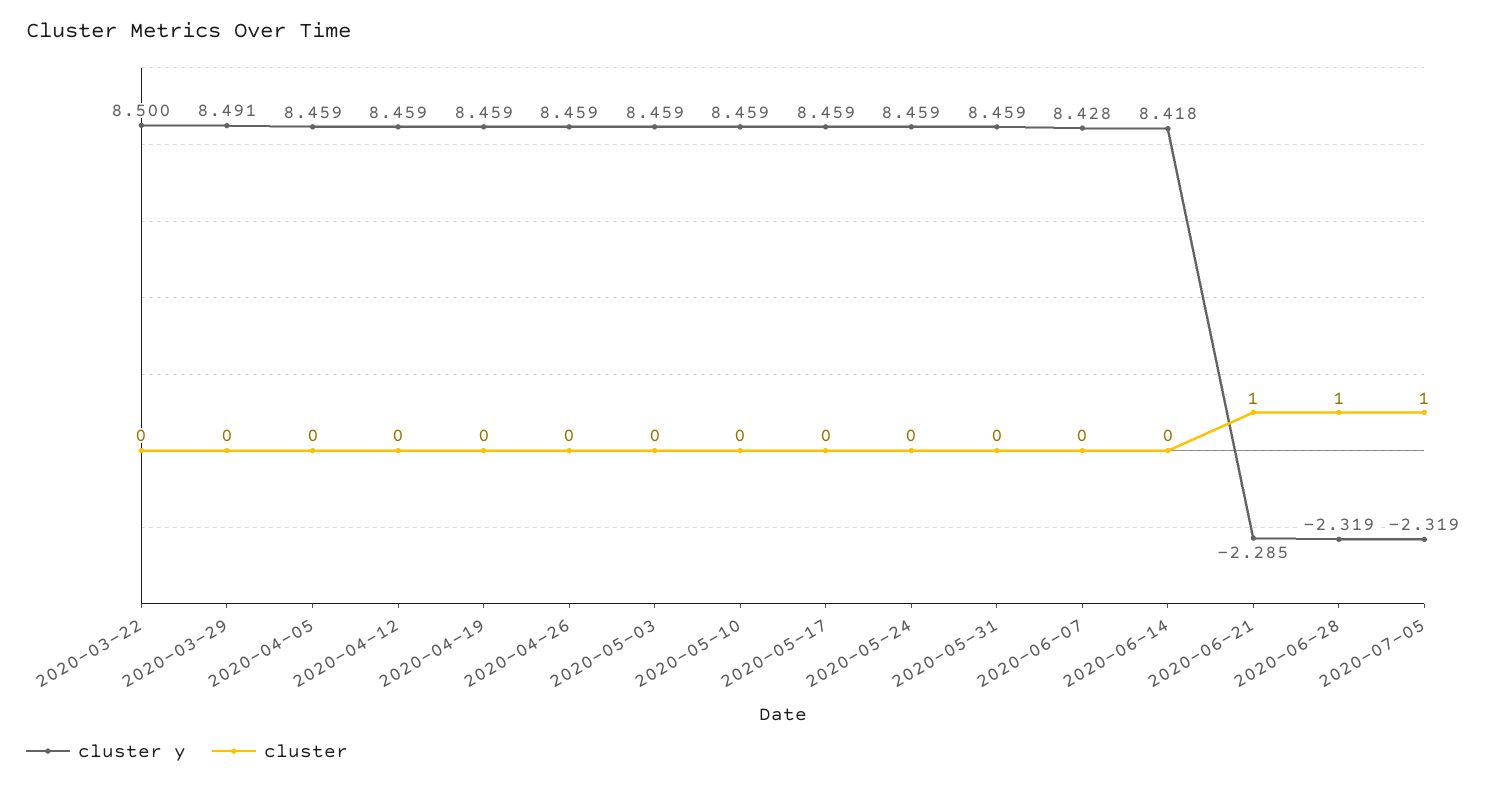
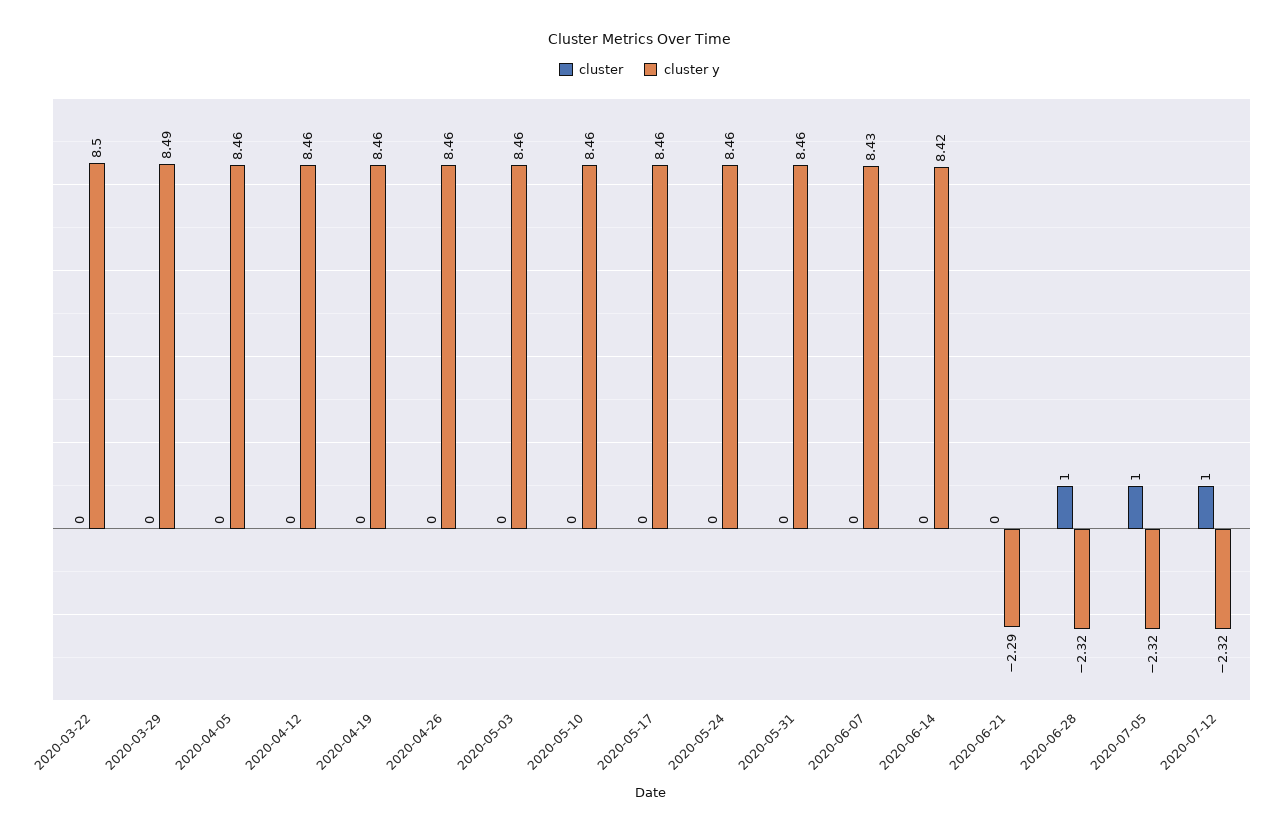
cluster, 2020-06-21: 1 -> 0
cluster, 2020-07-12: none -> 1
cluster y, 2020-07-12: none -> -2.32

